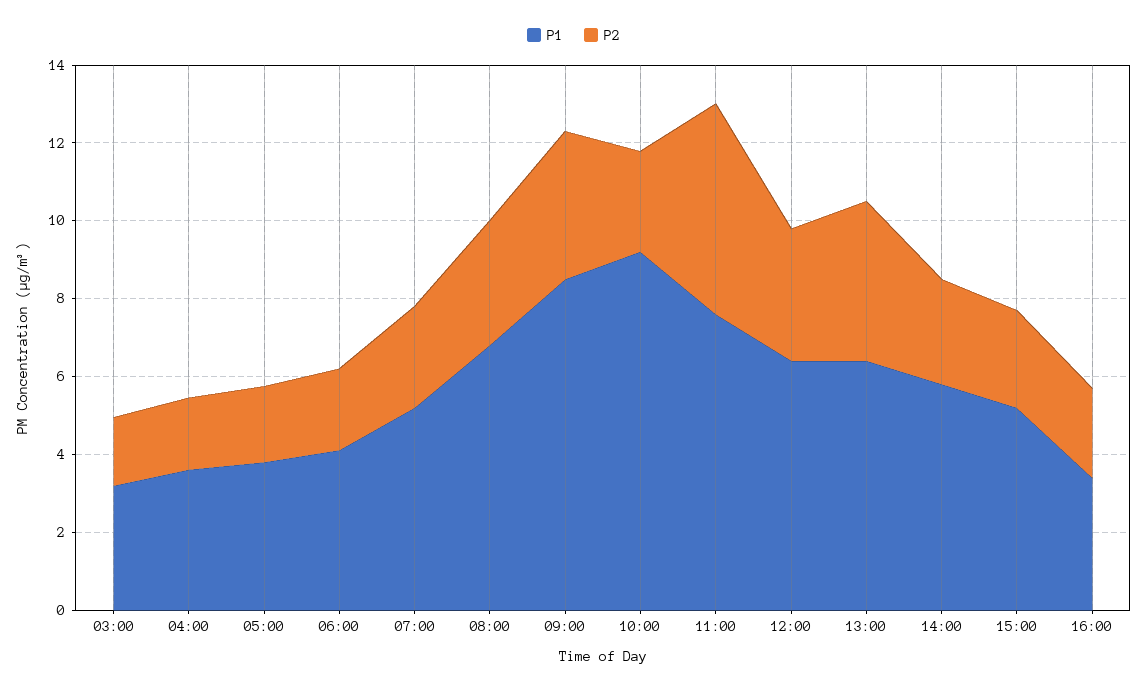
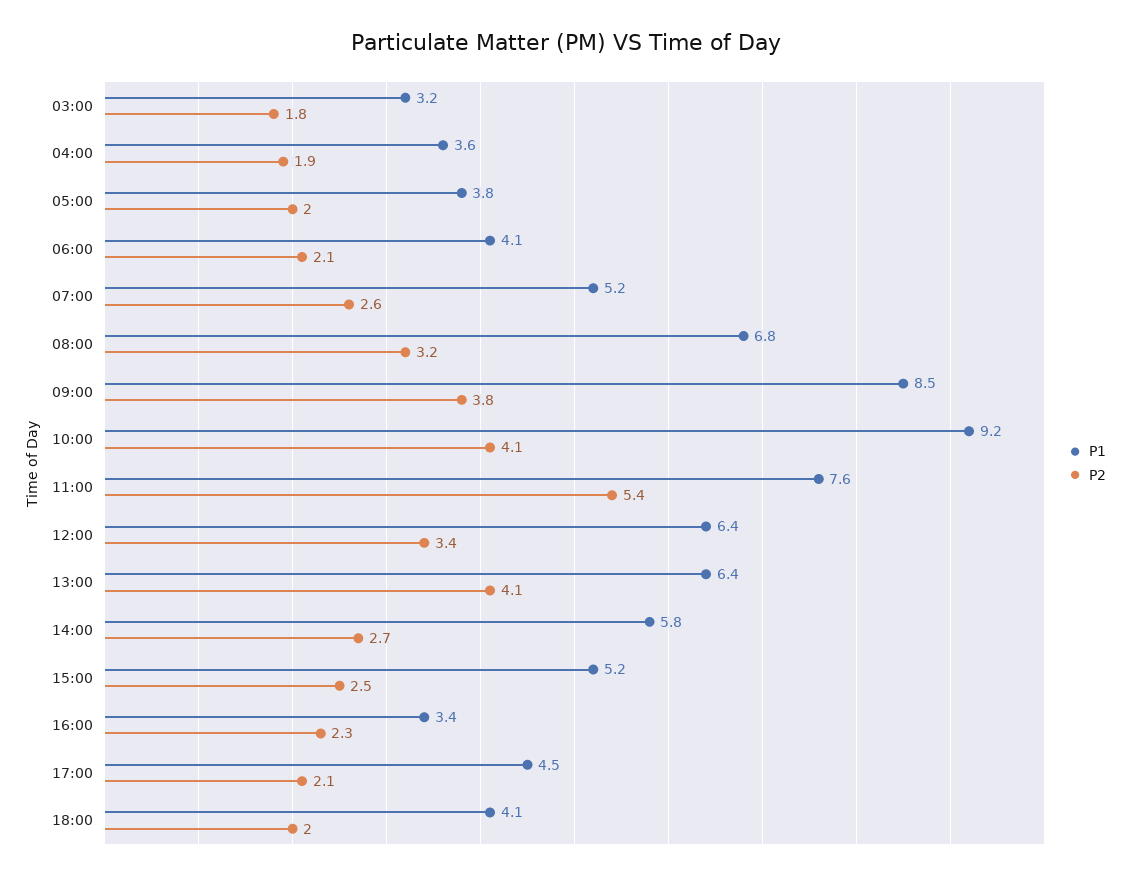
P2, 10:00: 2.5 -> 4.1
P1, 17:00: none -> 4.5
P2, 17:00: none -> 2.1
P1, 18:00: none -> 4.1
P2, 18:00: none -> 2

